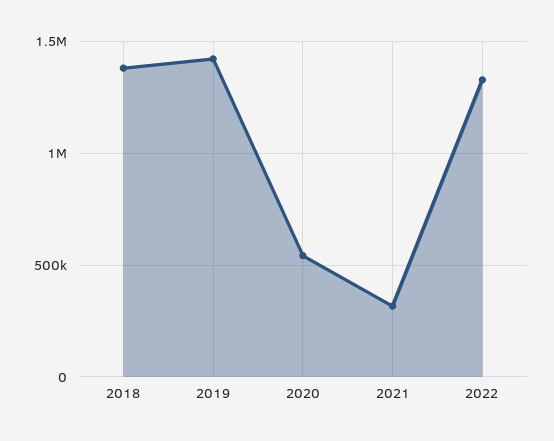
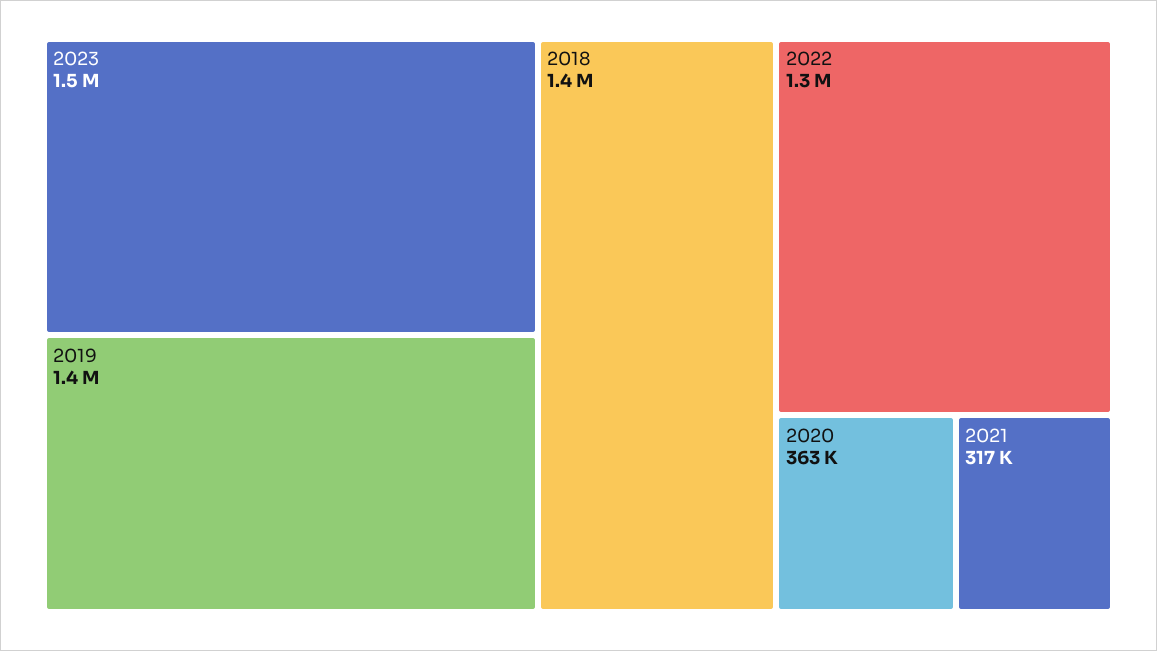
2020: 550000 -> 363000
2023: none -> 1500000

